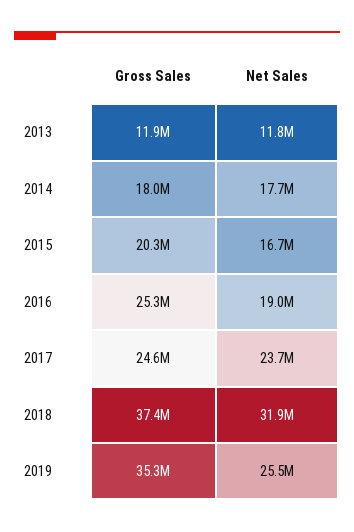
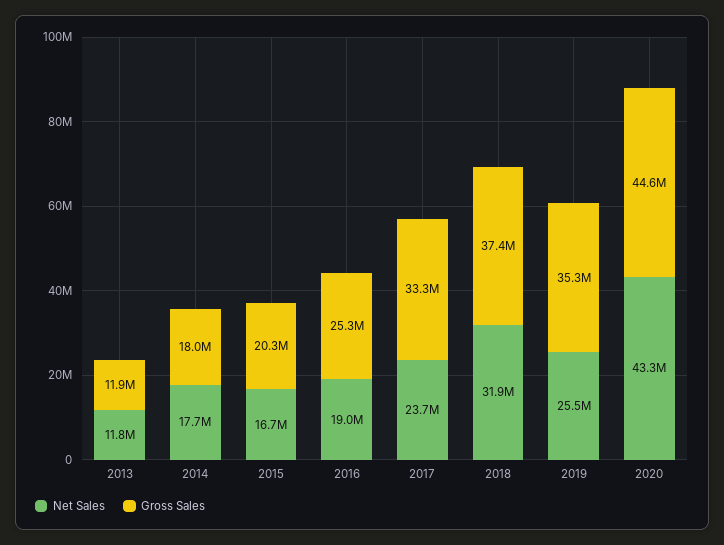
Gross Sales, 2017: 24600000 -> 33300000
Net Sales, 2020: none -> 43300000
Gross Sales, 2020: none -> 44600000

